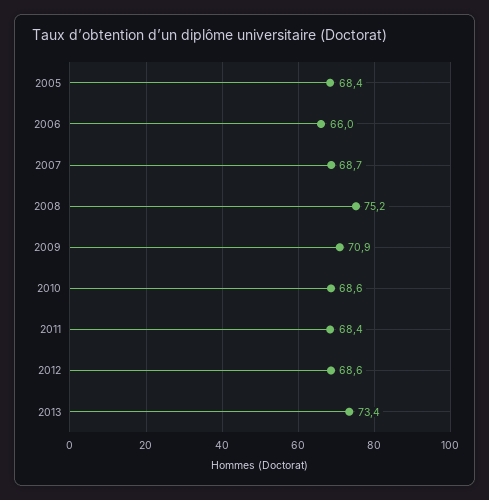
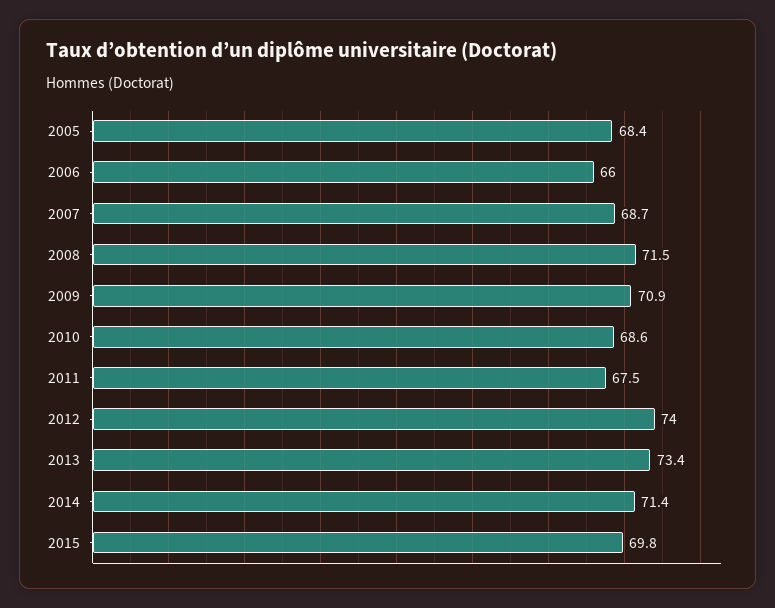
2008: 75.2 -> 71.5
2011: 68.4 -> 67.5
2012: 68.6 -> 74
2014: none -> 71.4
2015: none -> 69.8

